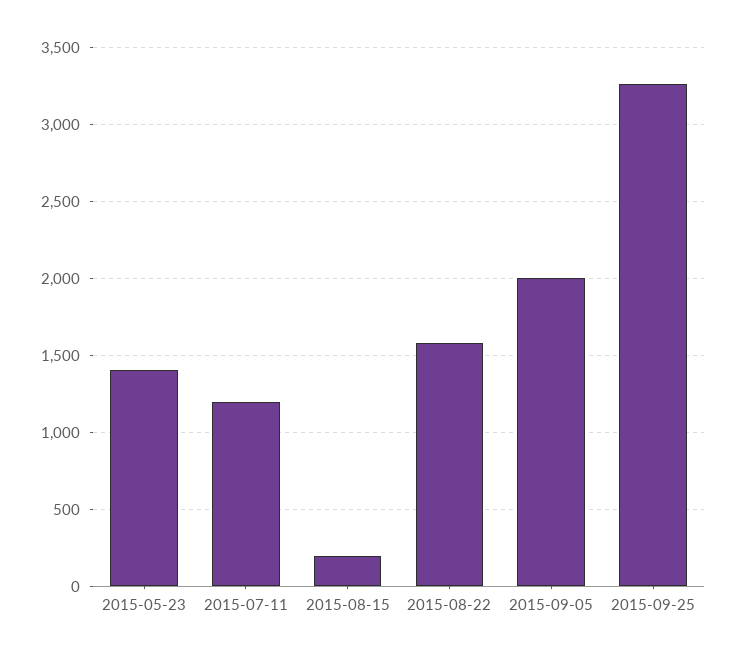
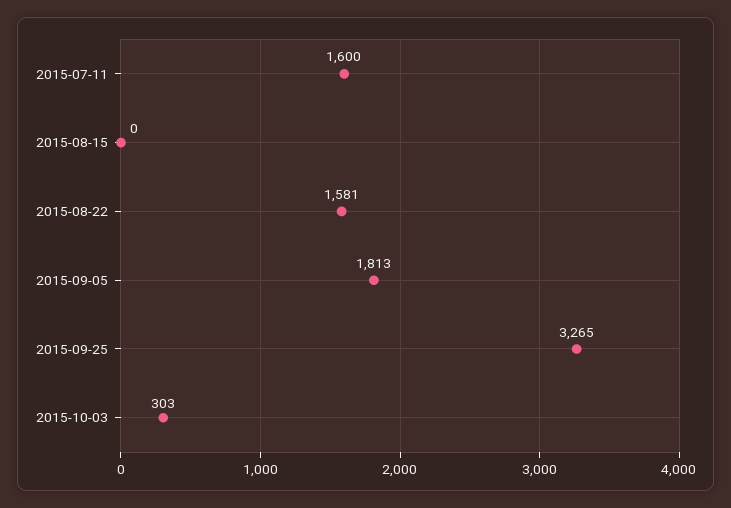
2015-05-23: 1400 -> none
2015-07-11: 1200 -> 1600
2015-08-15: 200 -> 0
2015-09-05: 2000 -> 1813
2015-10-03: none -> 303

